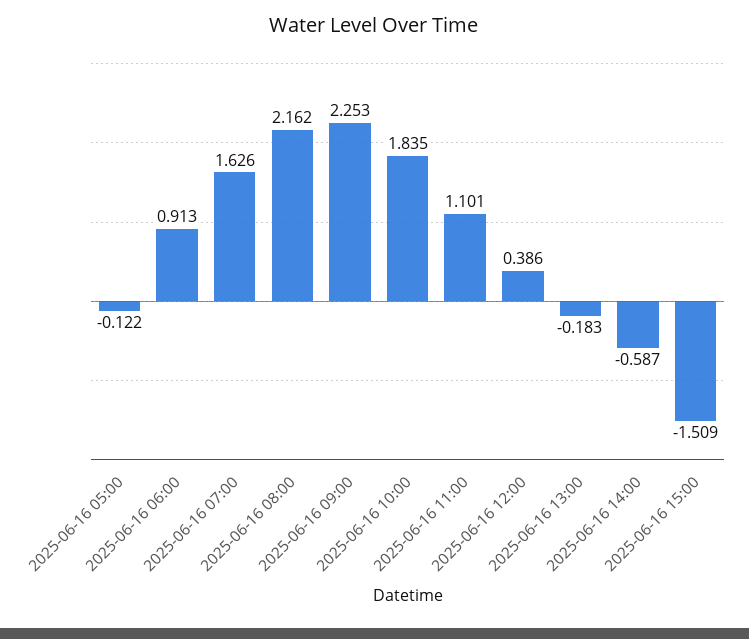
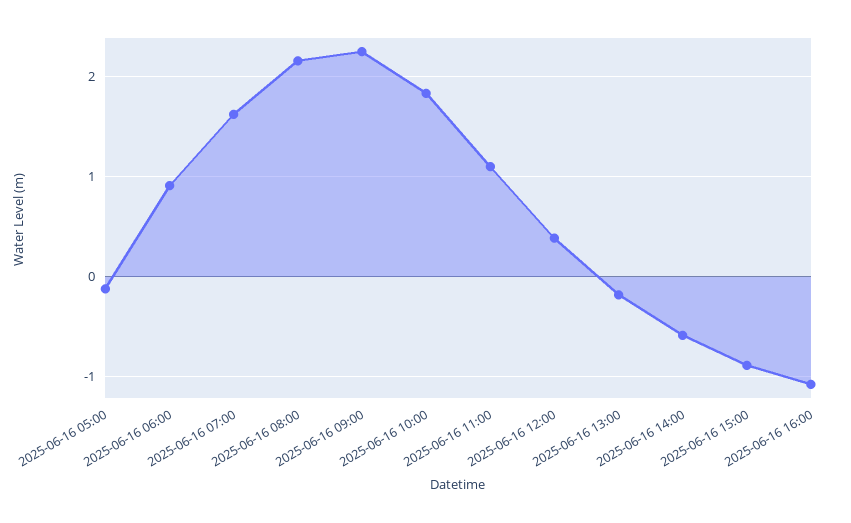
2025-06-16 15:00: -1.509 -> -0.9
2025-06-16 16:00: none -> -1.1

